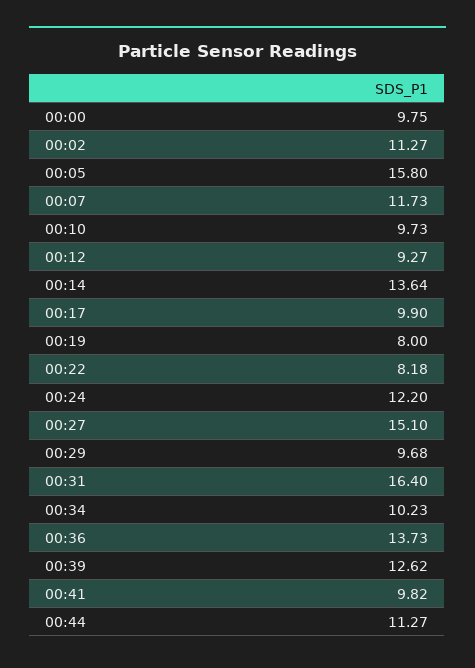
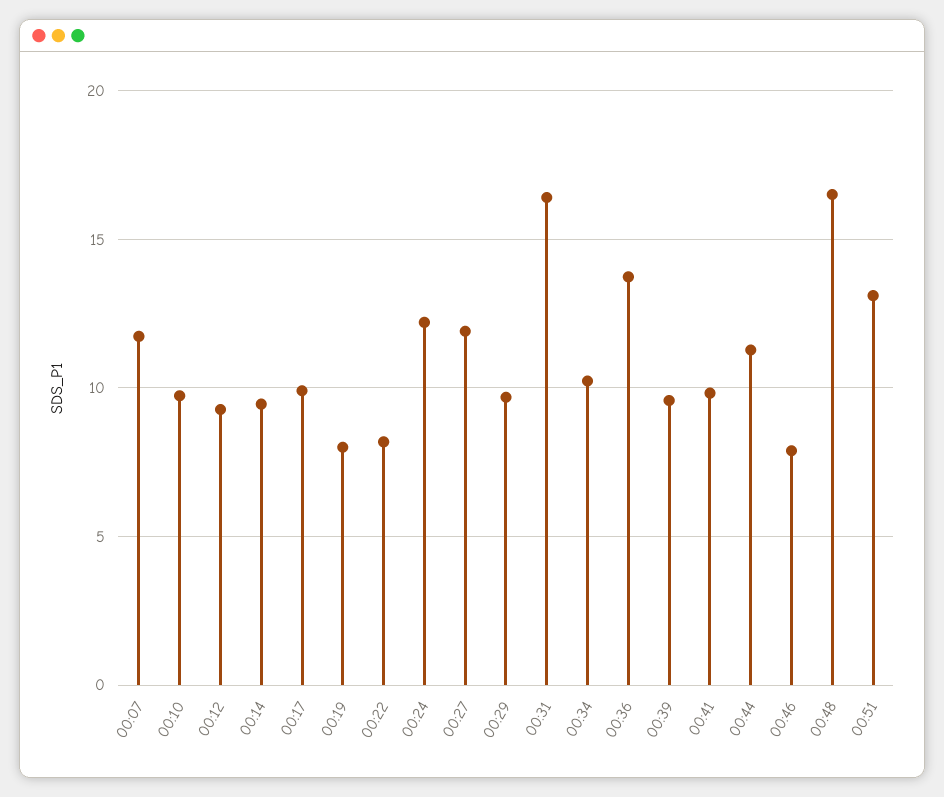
00:00: 9.75 -> none
00:02: 11.27 -> none
00:05: 15.8 -> none
00:14: 13.64 -> 9.5
00:27: 15.1 -> 12
00:39: 12.62 -> 9.5
00:46: none -> 8
00:48: none -> 16.5
00:51: none -> 13

